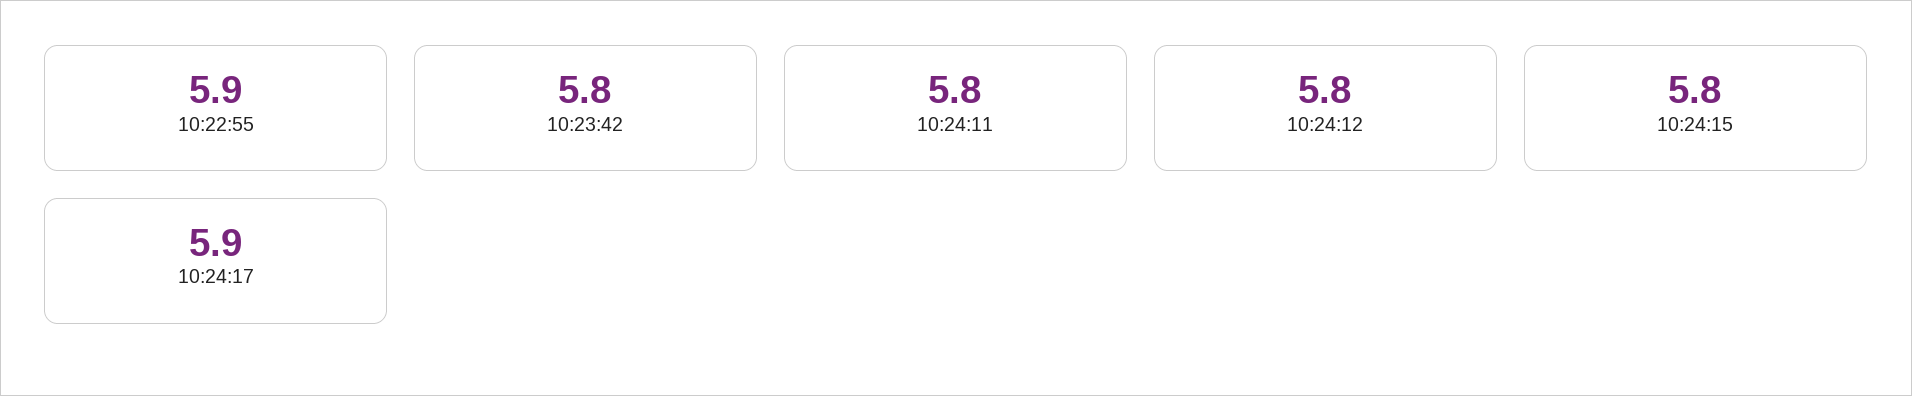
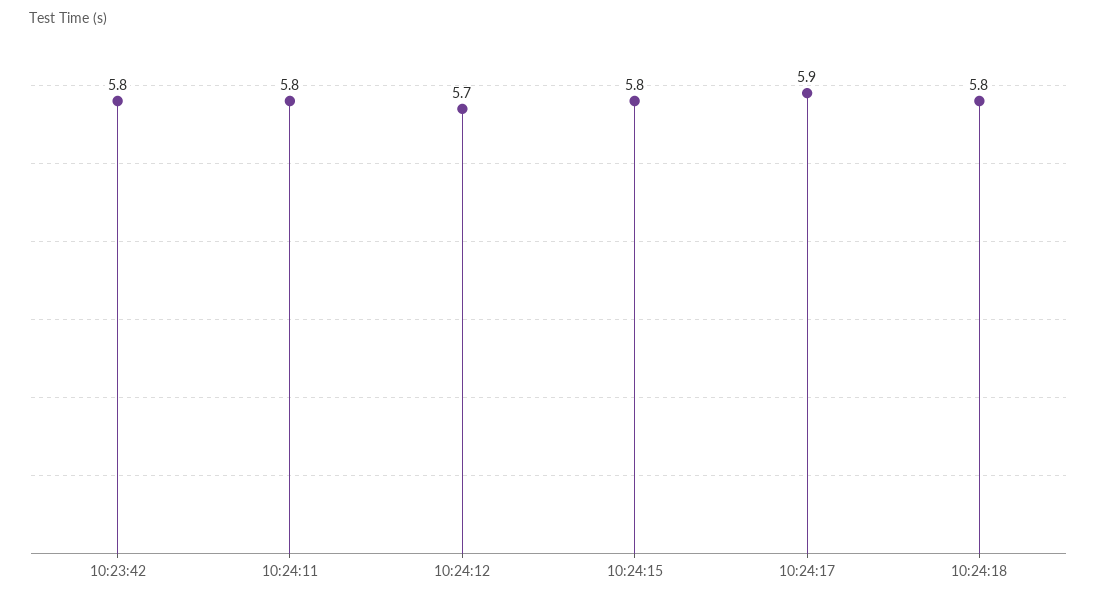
10:22:55: 5.9 -> none
10:24:12: 5.8 -> 5.7
10:24:18: none -> 5.8

